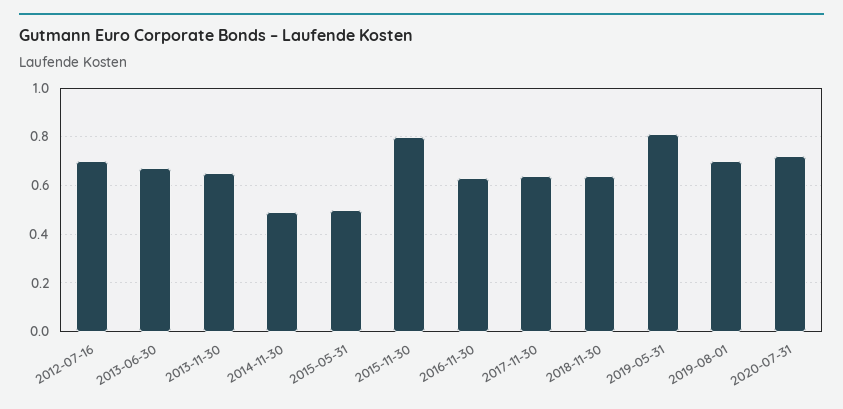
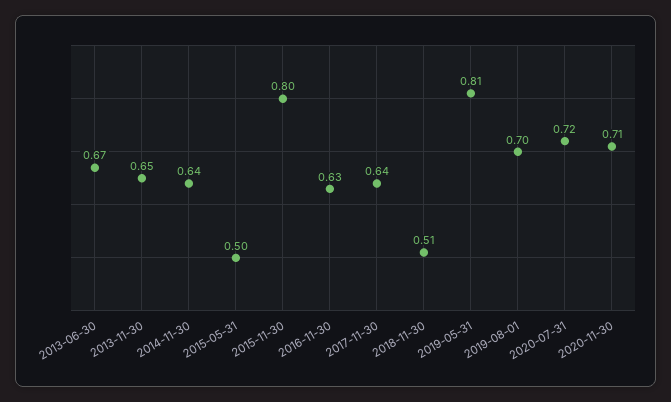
2012-07-16: 0.7 -> none
2014-11-30: 0.5 -> 0.64
2018-11-30: 0.65 -> 0.51
2020-11-30: none -> 0.71

